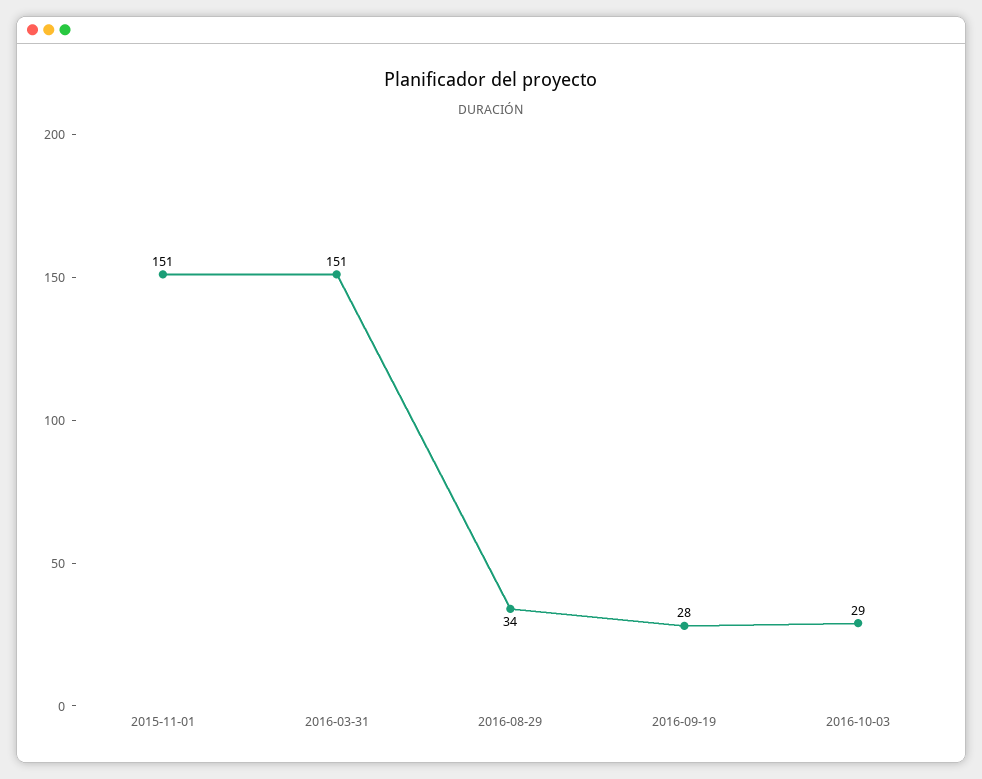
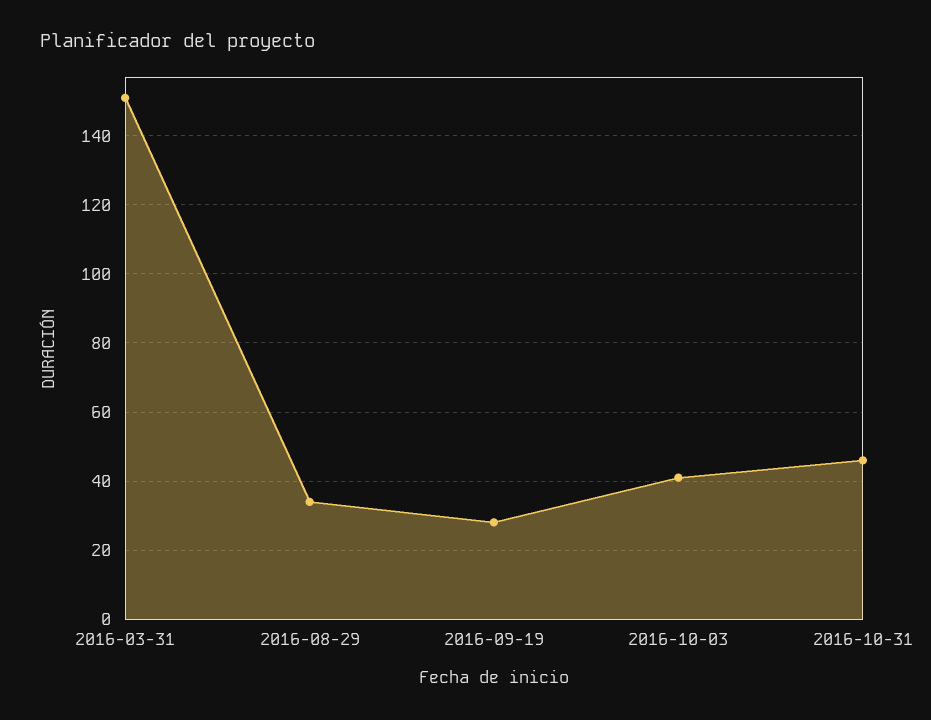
2015-11-01: 151 -> none
2016-10-03: 29 -> 40
2016-10-31: none -> 45

